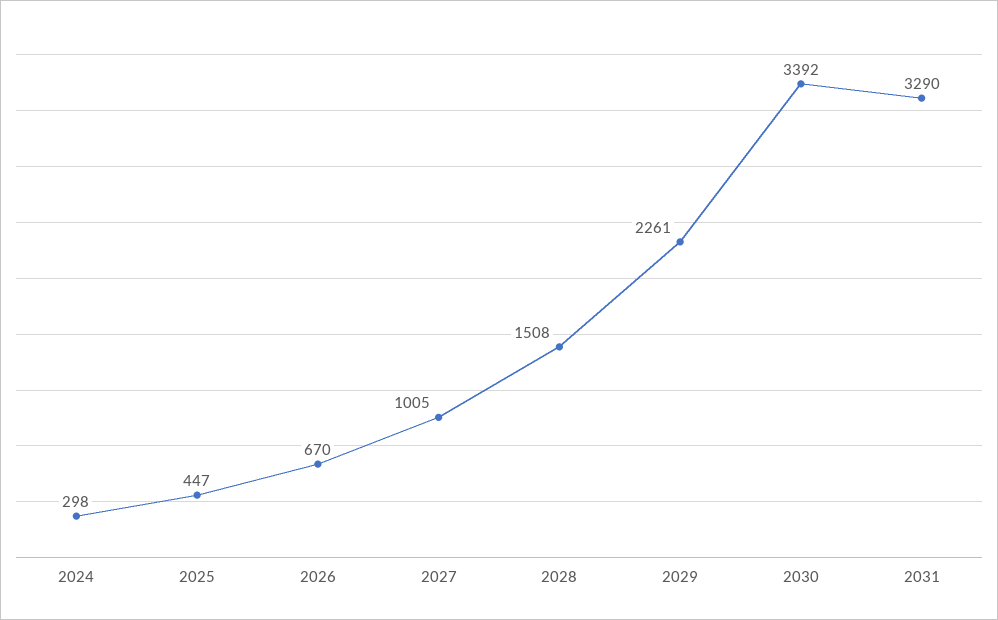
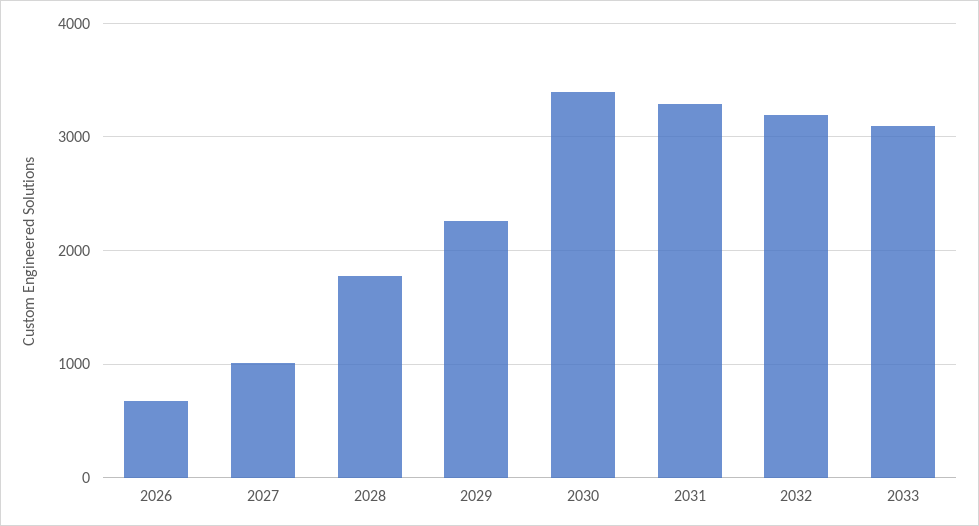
2024: 298 -> none
2025: 447 -> none
2028: 1508 -> 1800
2032: none -> 3200
2033: none -> 3100

